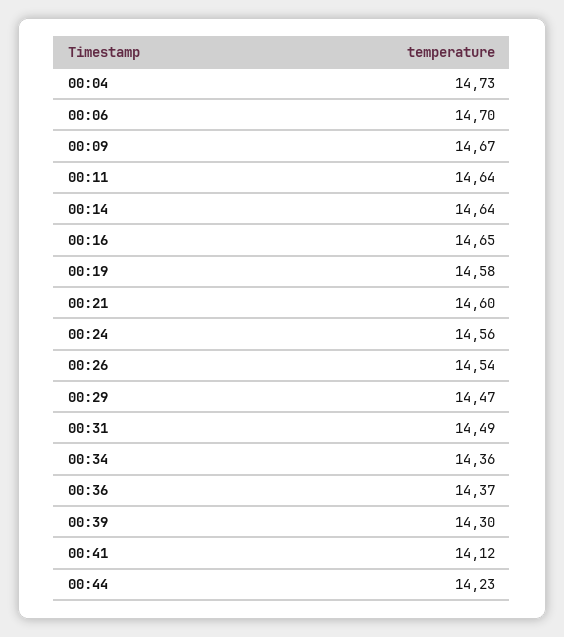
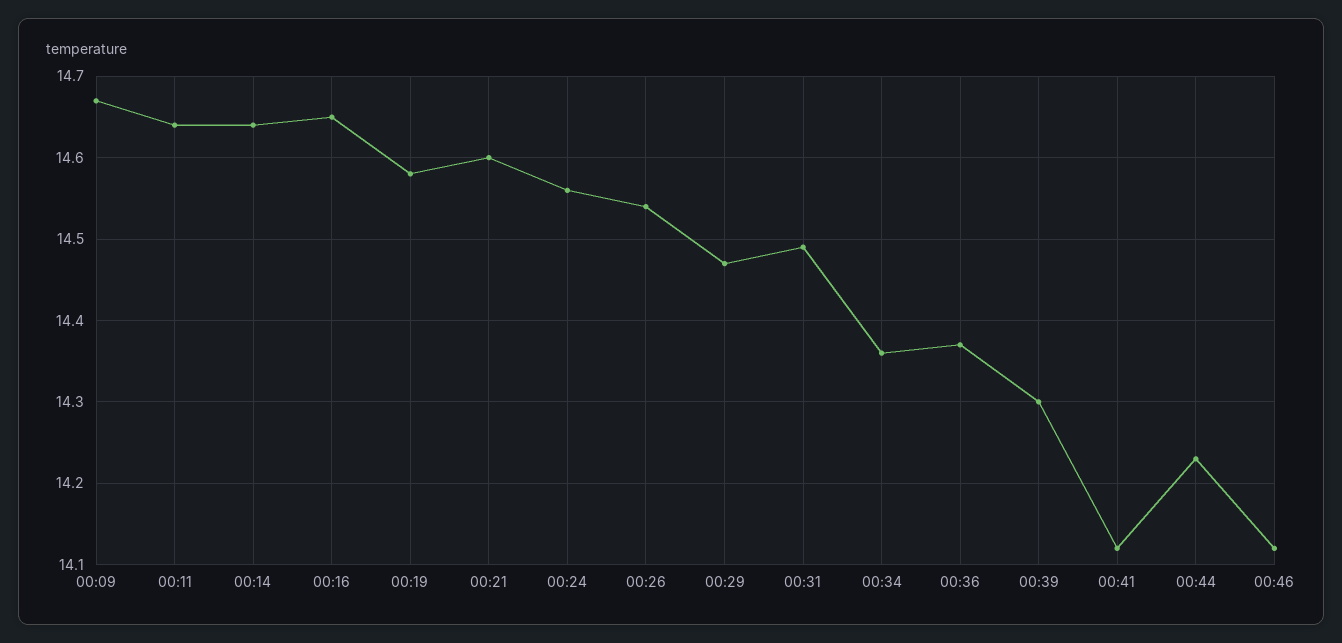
00:04: 14.73 -> none
00:06: 14.7 -> none
00:46: none -> 14.12

